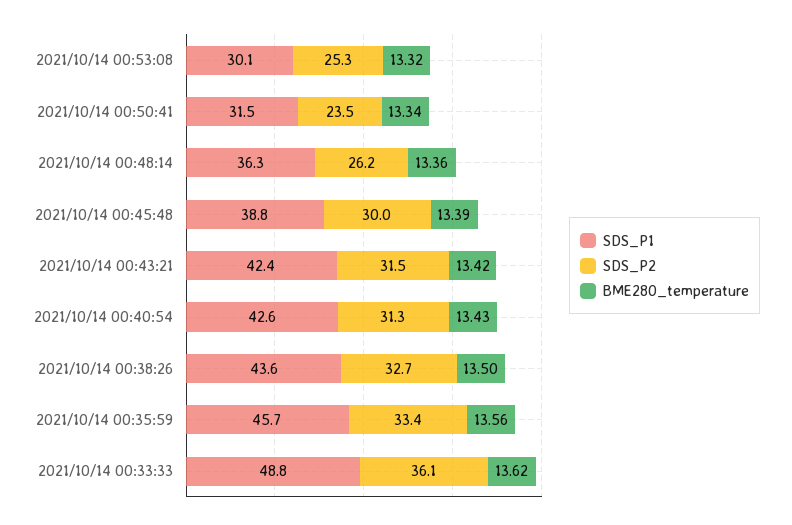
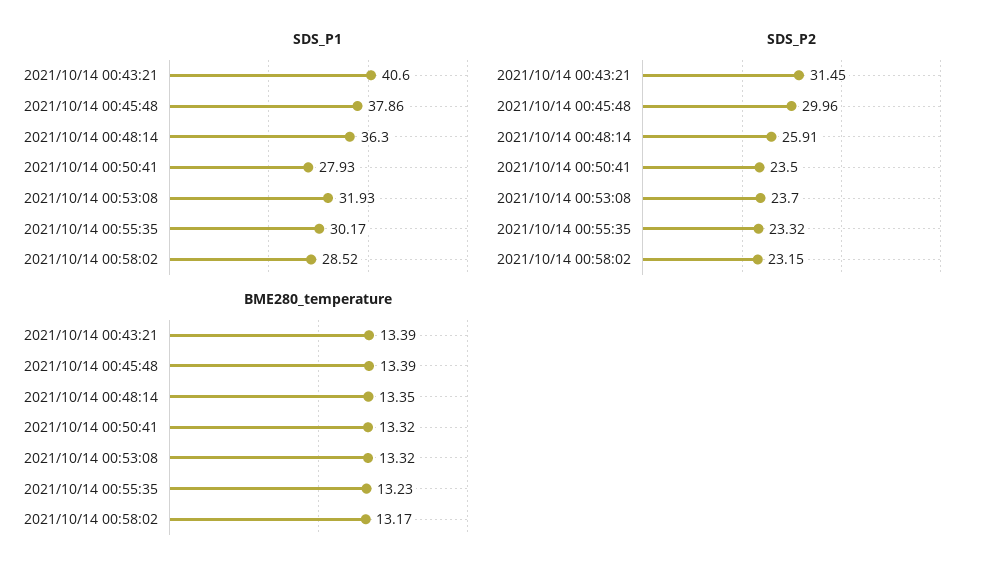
SDS_P1, 2021/10/14 00:53:08: 30.1 -> 31.93
SDS_P2, 2021/10/14 00:53:08: 25.3 -> 23.7
SDS_P1, 2021/10/14 00:50:41: 31.5 -> 27.93
BME280_temperature, 2021/10/14 00:50:41: 13.34 -> 13.32
SDS_P2, 2021/10/14 00:48:14: 26.2 -> 25.91
BME280_temperature, 2021/10/14 00:48:14: 13.36 -> 13.35
SDS_P1, 2021/10/14 00:45:48: 38.8 -> 37.86
SDS_P1, 2021/10/14 00:43:21: 42.4 -> 40.6
BME280_temperature, 2021/10/14 00:43:21: 13.42 -> 13.39
SDS_P1, 2021/10/14 00:40:54: 42.6 -> none
SDS_P2, 2021/10/14 00:40:54: 31.3 -> none
BME280_temperature, 2021/10/14 00:40:54: 13.43 -> none
SDS_P1, 2021/10/14 00:38:26: 43.6 -> none
SDS_P2, 2021/10/14 00:38:26: 32.7 -> none
BME280_temperature, 2021/10/14 00:38:26: 13.5 -> none
SDS_P1, 2021/10/14 00:35:59: 45.7 -> none
SDS_P2, 2021/10/14 00:35:59: 33.4 -> none
BME280_temperature, 2021/10/14 00:35:59: 13.56 -> none
SDS_P1, 2021/10/14 00:33:33: 48.8 -> none
SDS_P2, 2021/10/14 00:33:33: 36.1 -> none
BME280_temperature, 2021/10/14 00:33:33: 13.62 -> none
SDS_P1, 2021/10/14 00:55:35: none -> 30.17
SDS_P1, 2021/10/14 00:58:02: none -> 28.52
SDS_P2, 2021/10/14 00:55:35: none -> 23.32
SDS_P2, 2021/10/14 00:58:02: none -> 23.15
BME280_temperature, 2021/10/14 00:55:35: none -> 13.23
BME280_temperature, 2021/10/14 00:58:02: none -> 13.17

